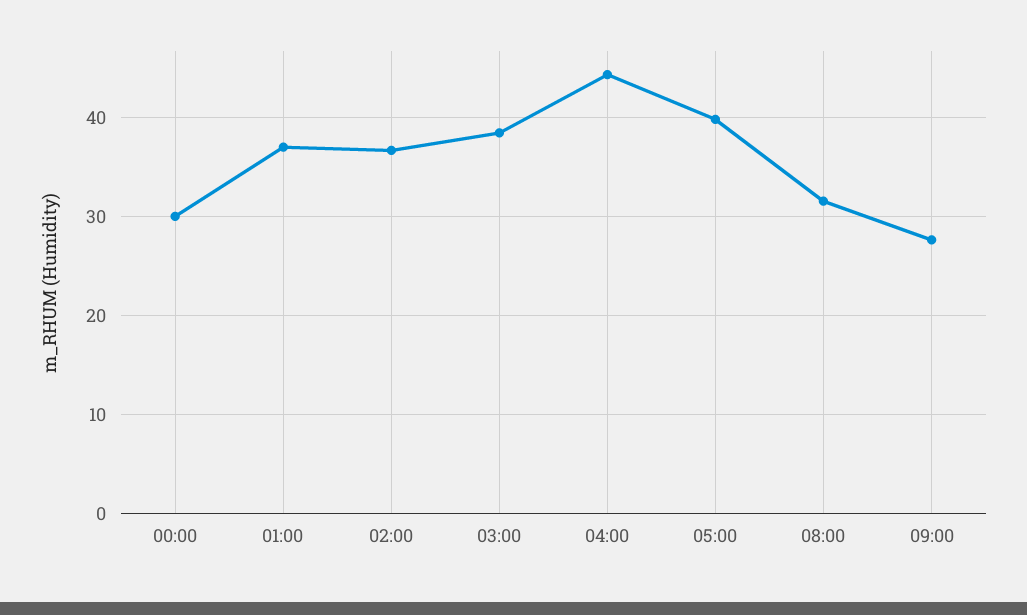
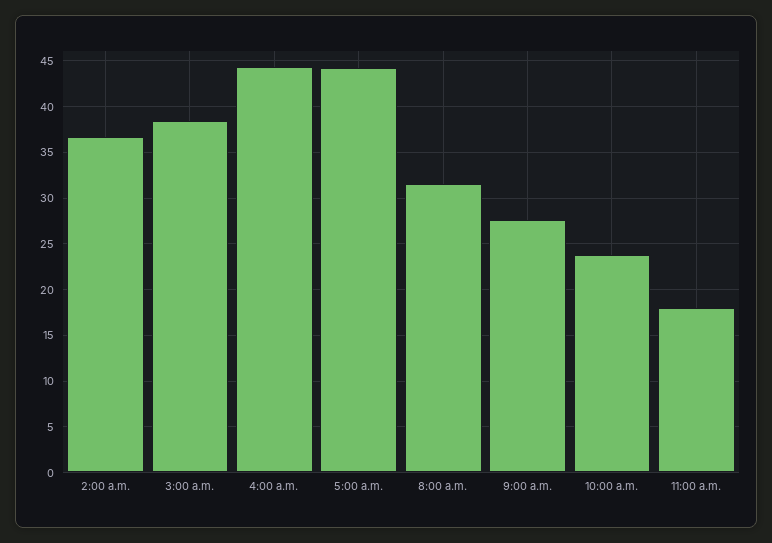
00:00: 30 -> none
01:00: 37 -> none
05:00: 40 -> 44
10:00 a.m.: none -> 24
11:00 a.m.: none -> 18

